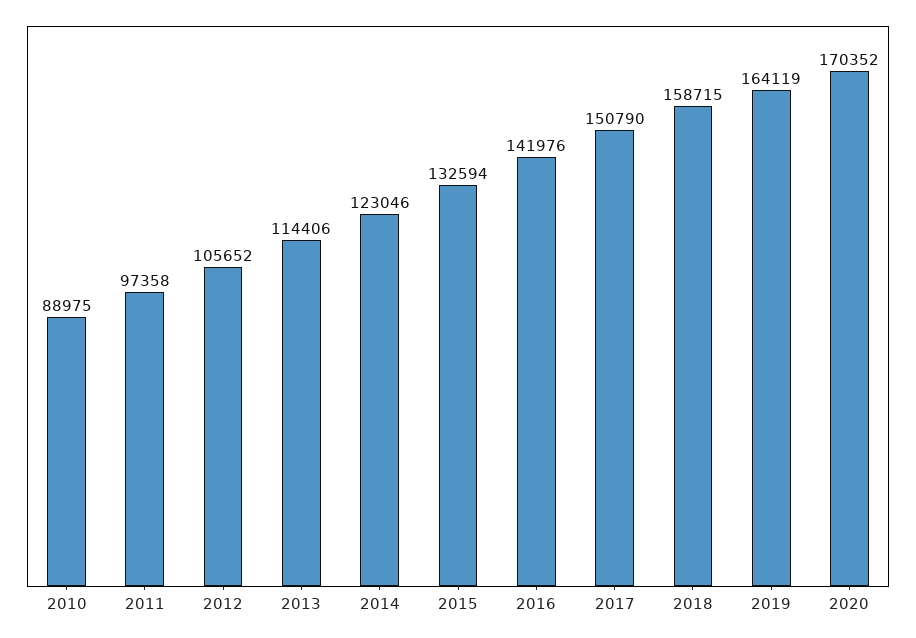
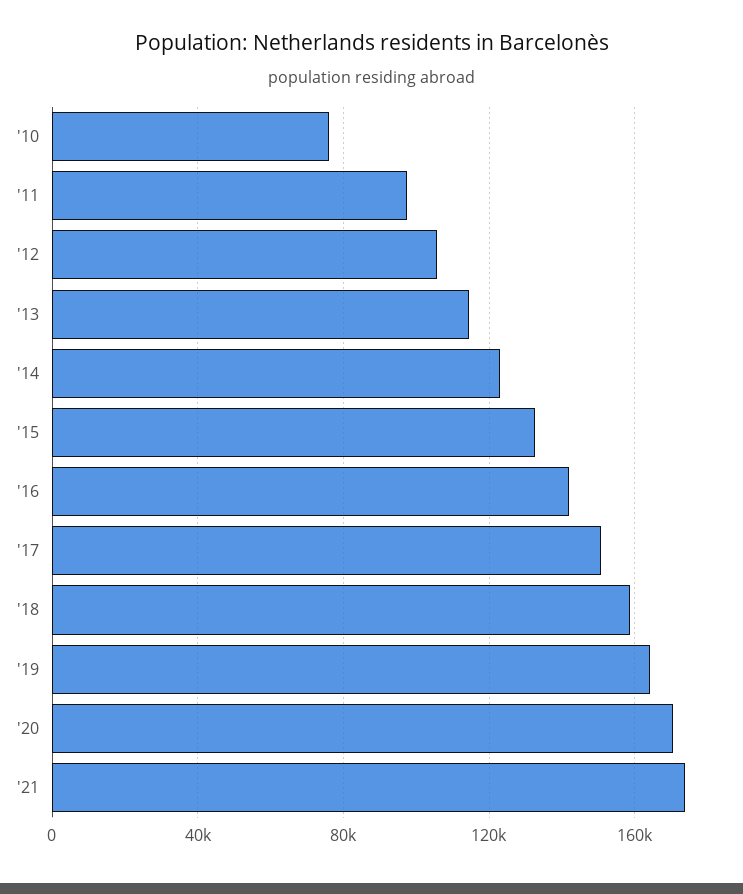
2010: 88975 -> 75000
'21: none -> 175000

